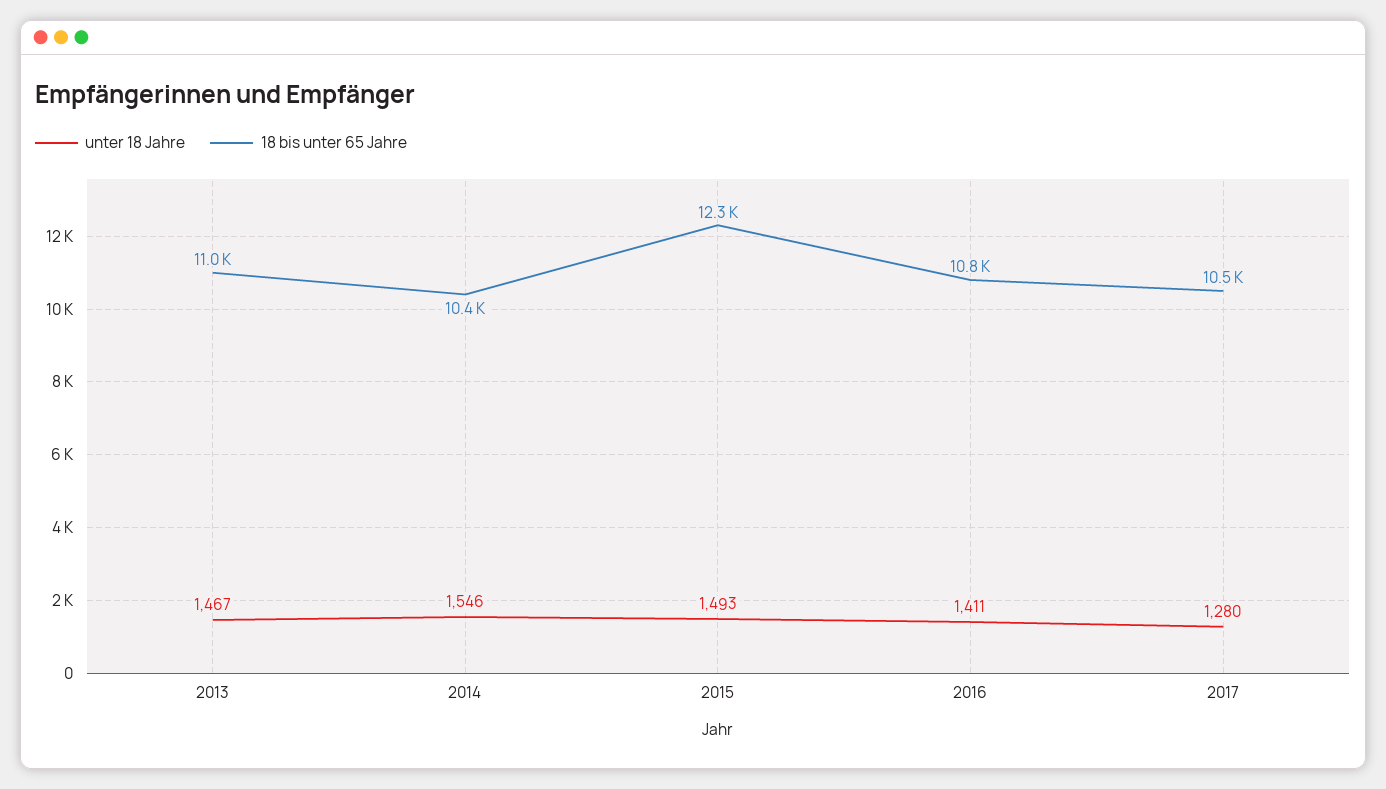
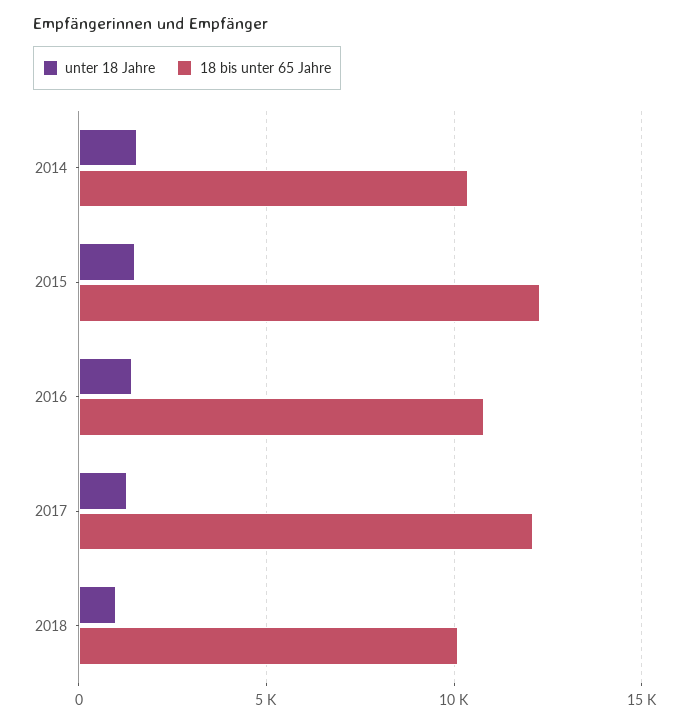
unter 18 Jahre, 2013: 1467 -> none
18 bis unter 65 Jahre, 2013: 11000 -> none
18 bis unter 65 Jahre, 2017: 10500 -> 12000
unter 18 Jahre, 2018: none -> 1000
18 bis unter 65 Jahre, 2018: none -> 10000

